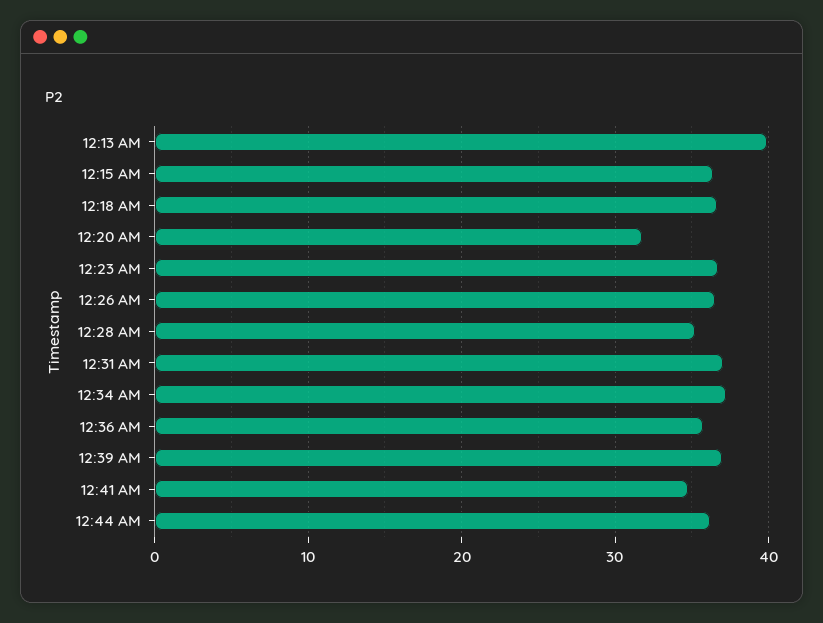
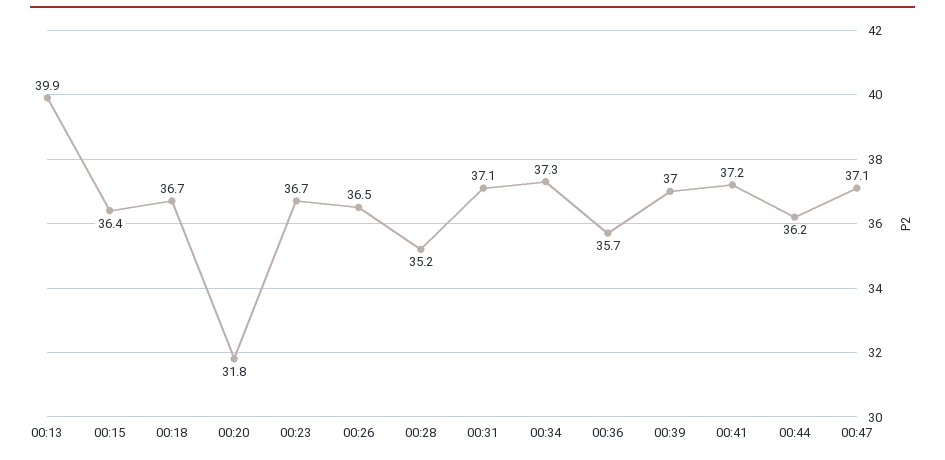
12:41 AM: 35 -> 37.2
00:47: none -> 37.1

